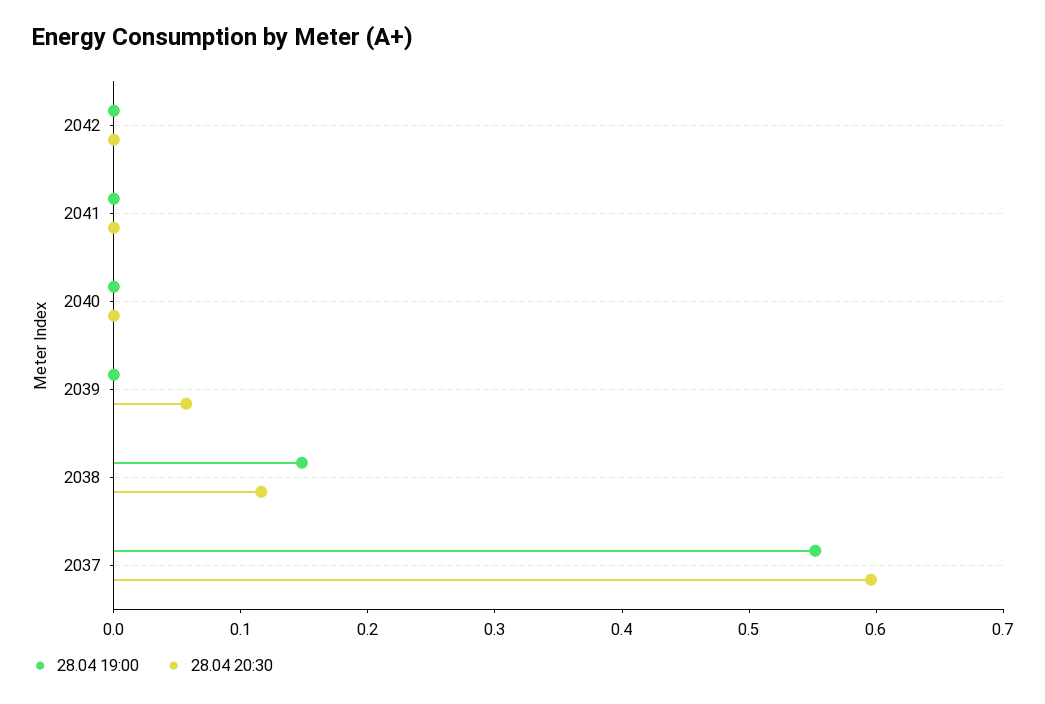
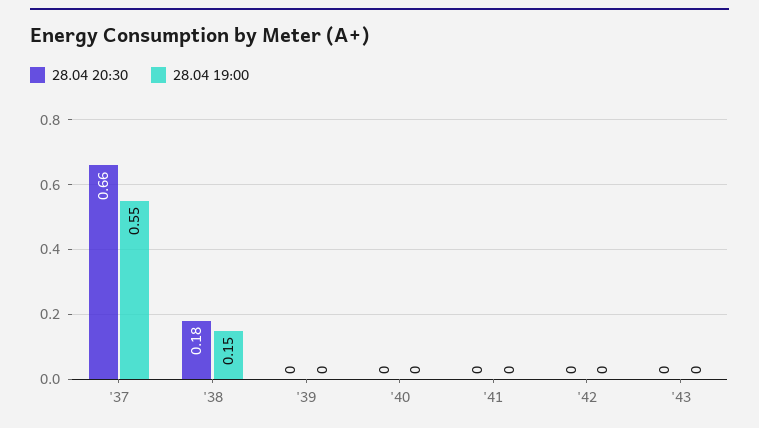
28.04 20:30, 2039: 0.06 -> 0
28.04 20:30, 2038: 0.12 -> 0.18
28.04 20:30, 2037: 0.6 -> 0.66
28.04 20:30, '43: none -> 0
28.04 19:00, '43: none -> 0

